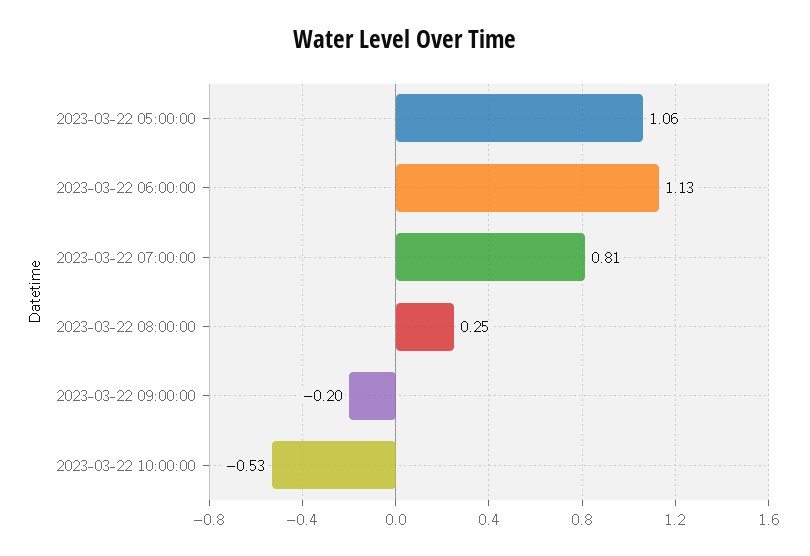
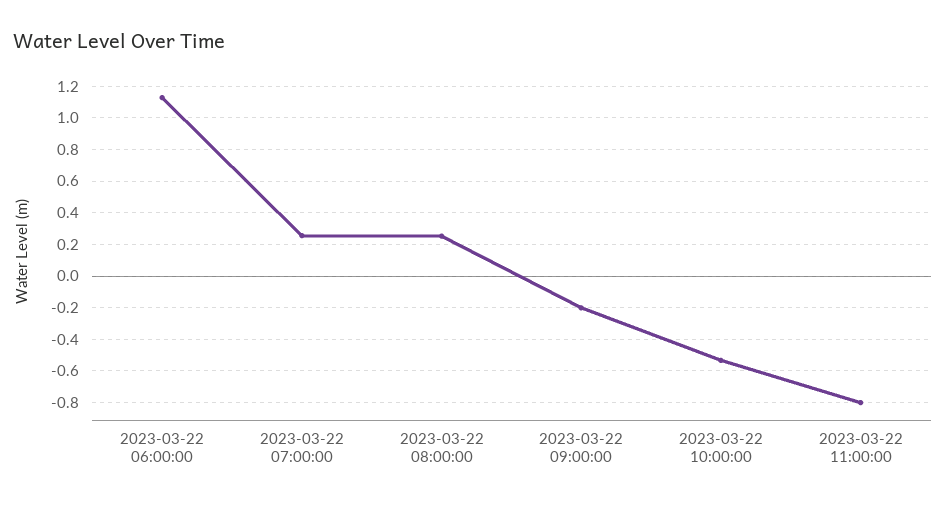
2023-03-22 05:00:00: 1.06 -> none
2023-03-22 07:00:00: 0.81 -> 0.25
2023-03-22 11:00:00: none -> -0.8

